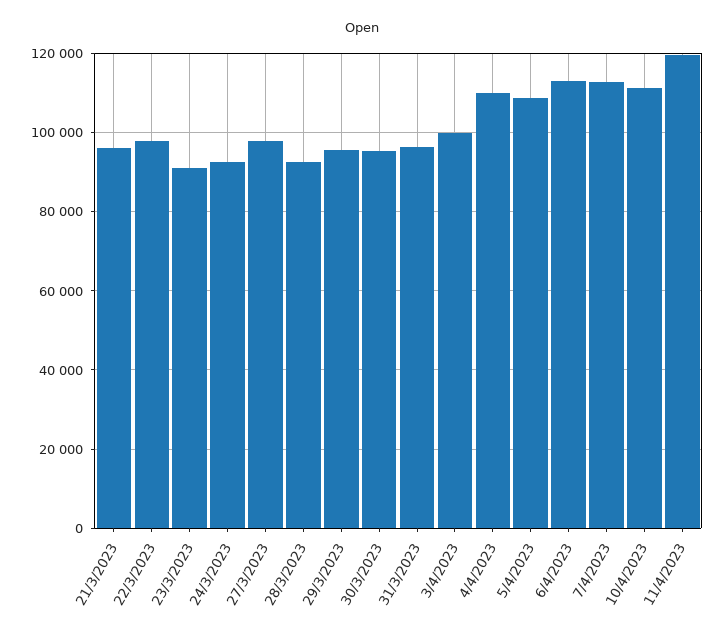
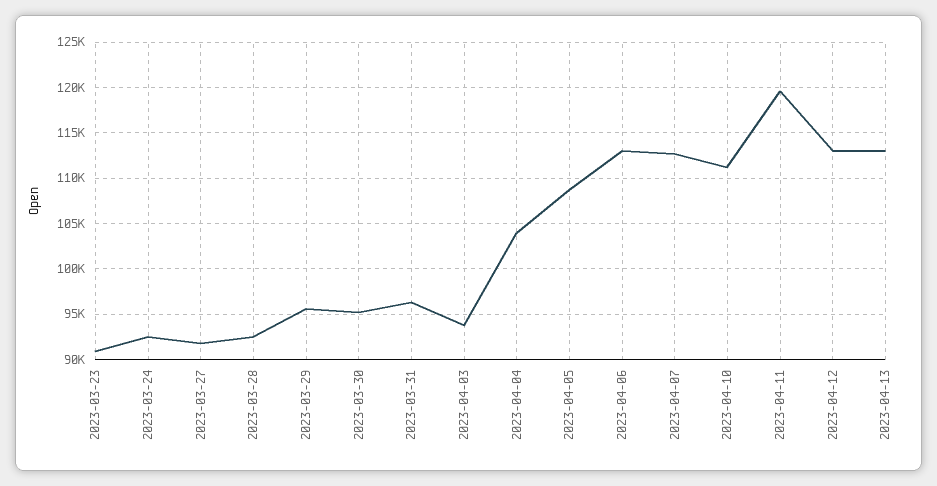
21/3/2023: 96000 -> none
22/3/2023: 98000 -> none
27/3/2023: 98000 -> 92000
3/4/2023: 100000 -> 94000
4/4/2023: 110000 -> 104000
2023-04-12: none -> 113000
2023-04-13: none -> 113000

